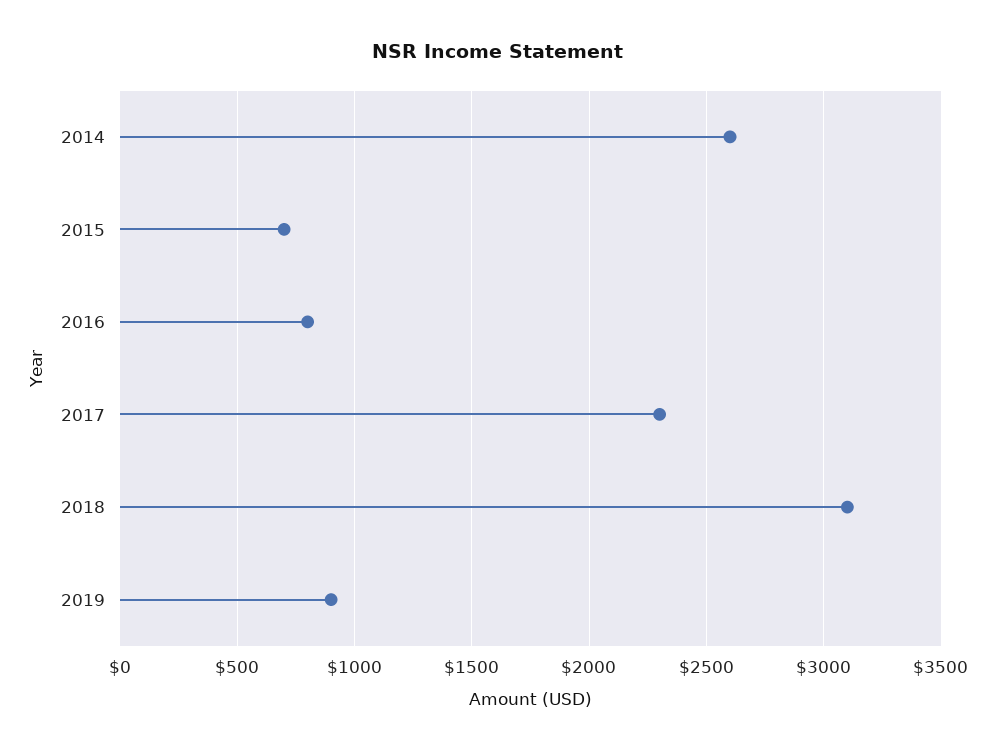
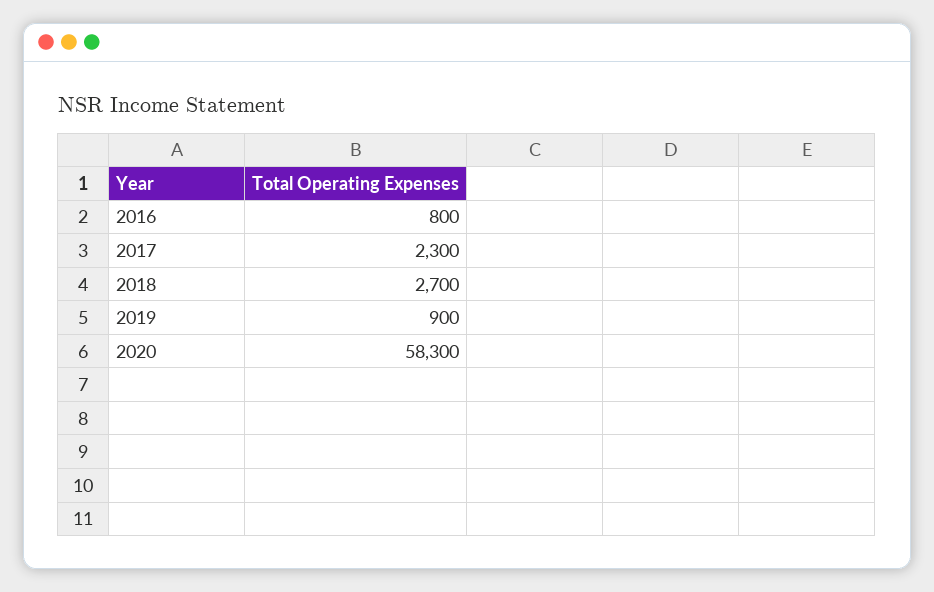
2014: 2600 -> none
2015: 700 -> none
2018: 3100 -> 2700
2020: none -> 58300

